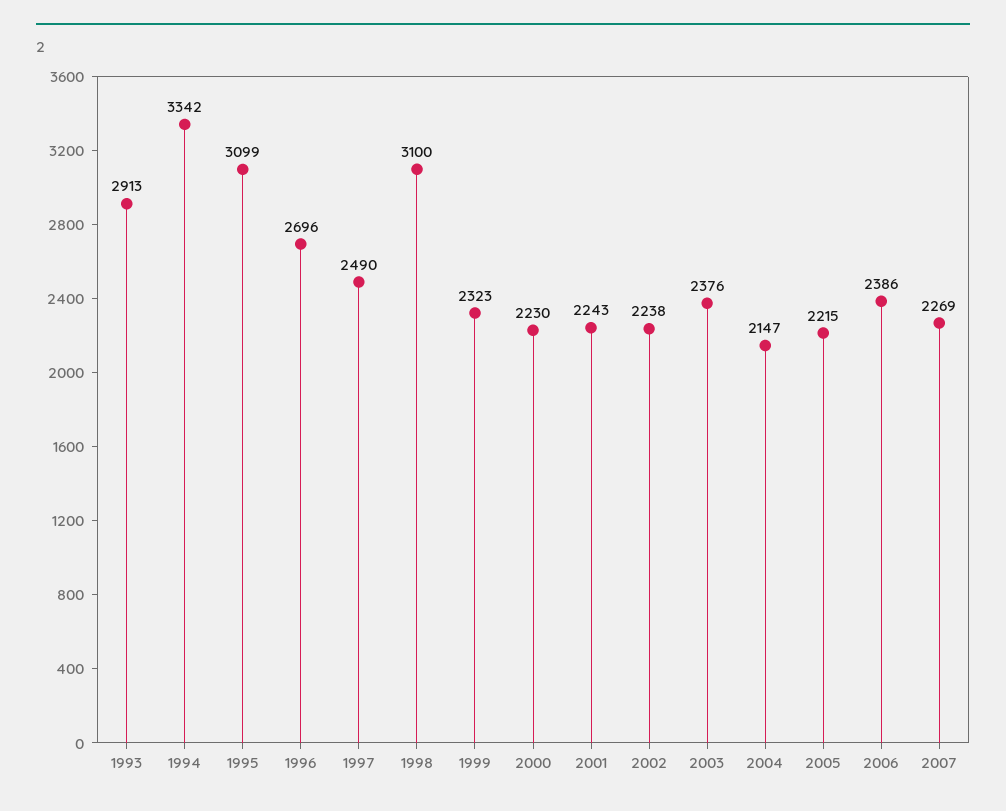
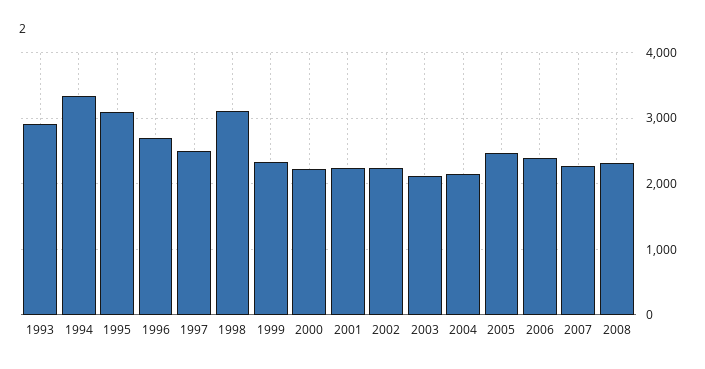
2003: 2376 -> 2100
2005: 2215 -> 2500
2008: none -> 2300

